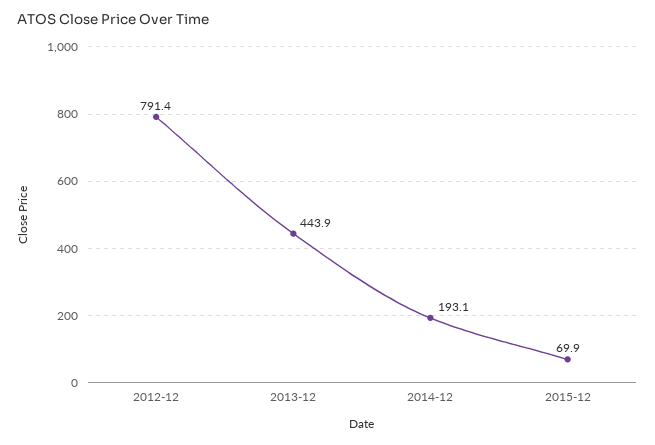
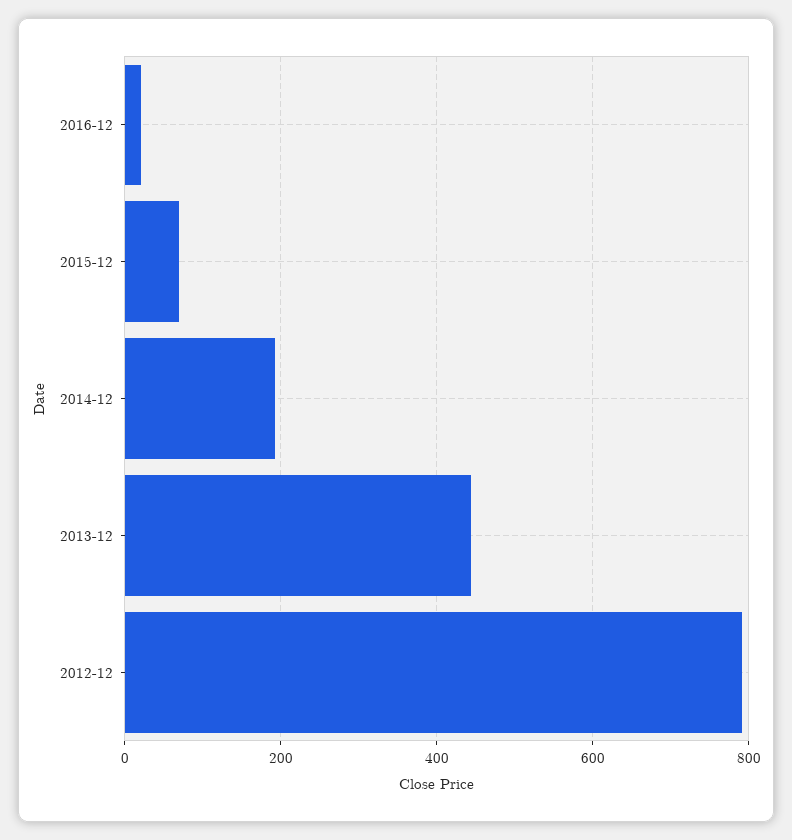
2016-12: none -> 20

